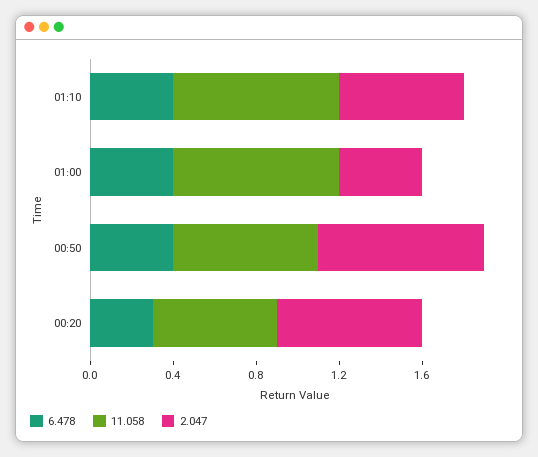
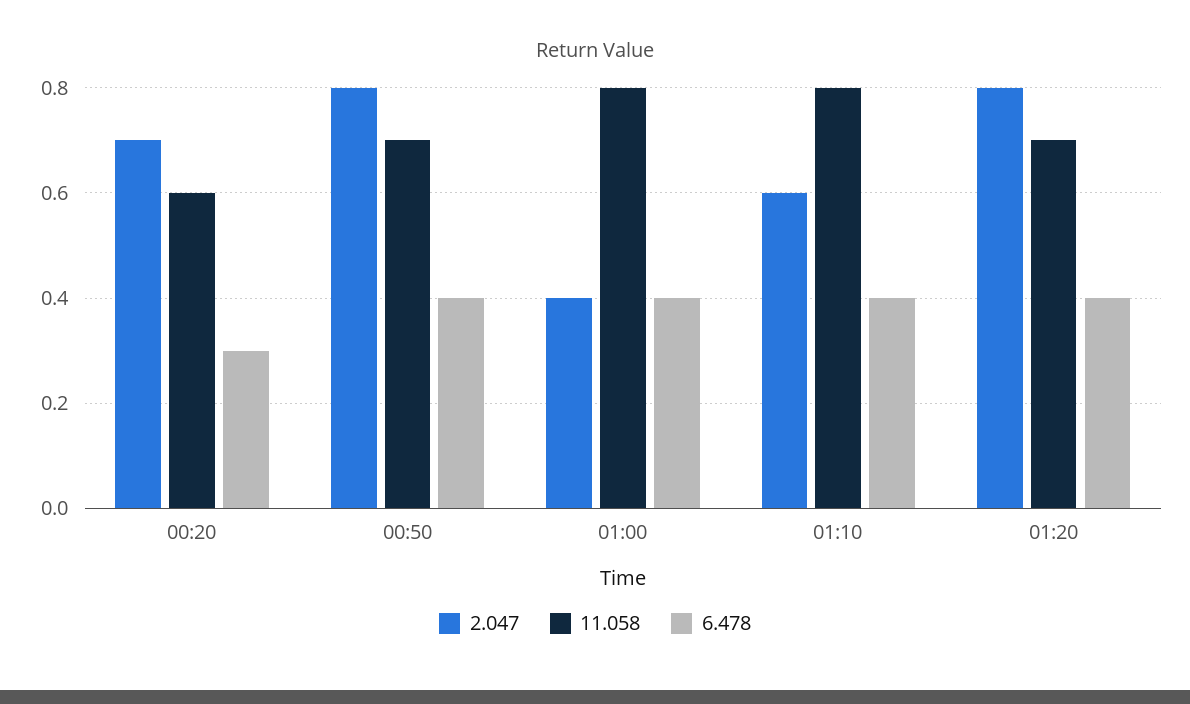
2.047, 01:20: none -> 0.8
11.058, 01:20: none -> 0.7
6.478, 01:20: none -> 0.4

